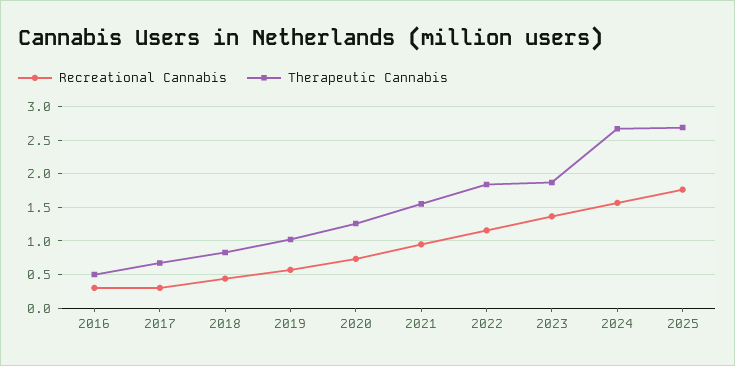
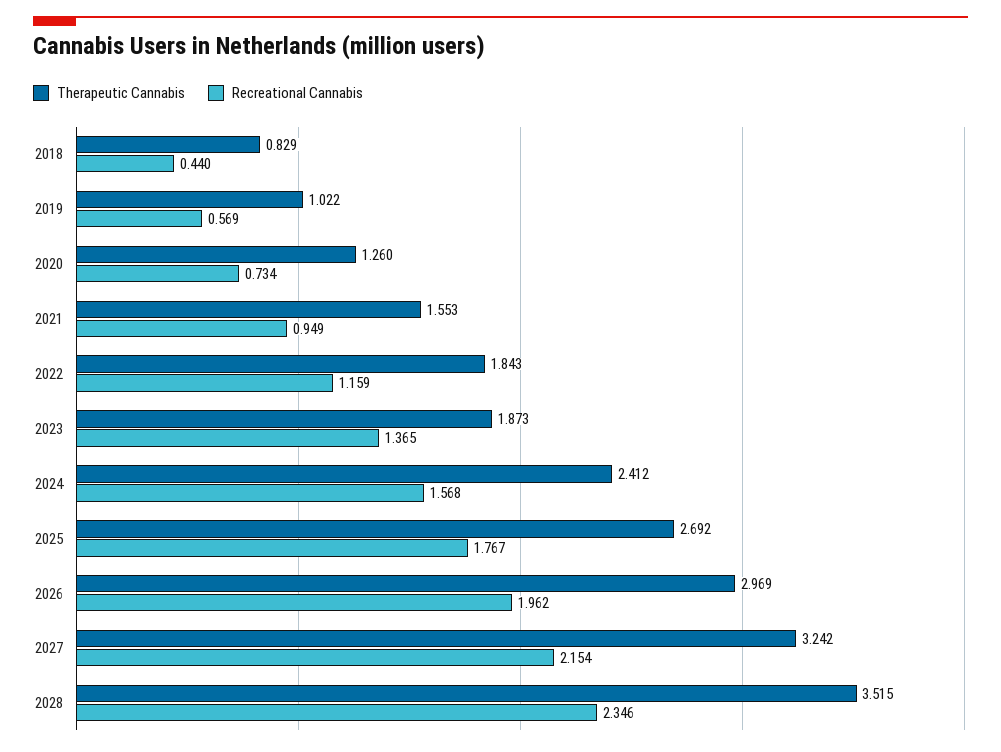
Recreational Cannabis, 2016: 0.3 -> none
Therapeutic Cannabis, 2016: 0.5 -> none
Recreational Cannabis, 2017: 0.3 -> none
Therapeutic Cannabis, 2017: 0.7 -> none
Therapeutic Cannabis, 2024: 2.7 -> 2.412
Therapeutic Cannabis, 2026: none -> 2.969
Recreational Cannabis, 2026: none -> 1.962
Therapeutic Cannabis, 2027: none -> 3.242
Recreational Cannabis, 2027: none -> 2.154
Therapeutic Cannabis, 2028: none -> 3.515
Recreational Cannabis, 2028: none -> 2.346

